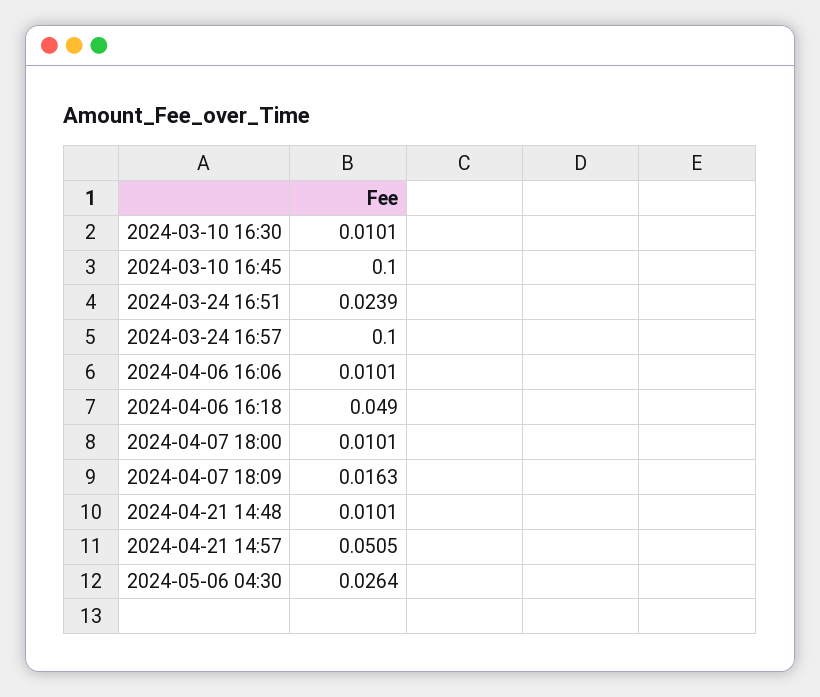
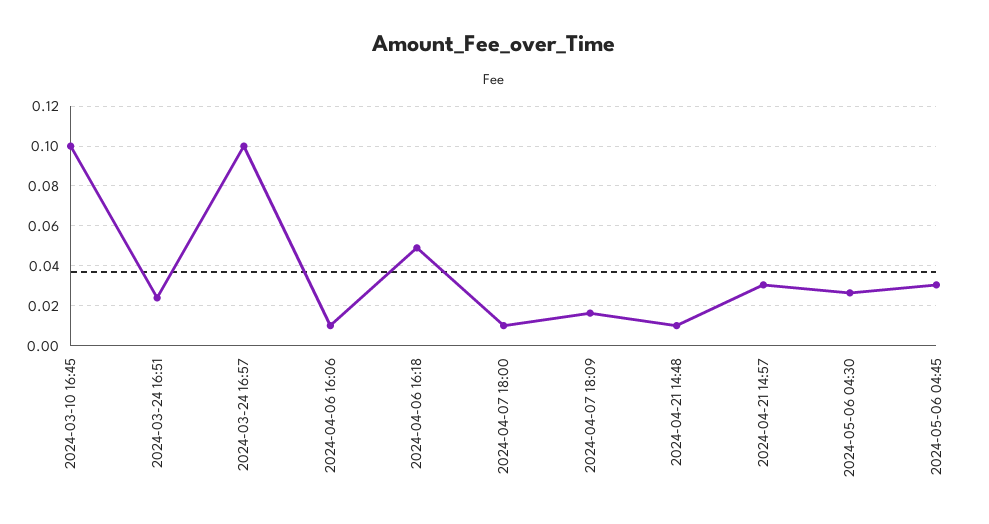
2024-03-10 16:30: 0.0101 -> none
2024-04-21 14:57: 0.0505 -> 0.03
2024-05-06 04:45: none -> 0.03

